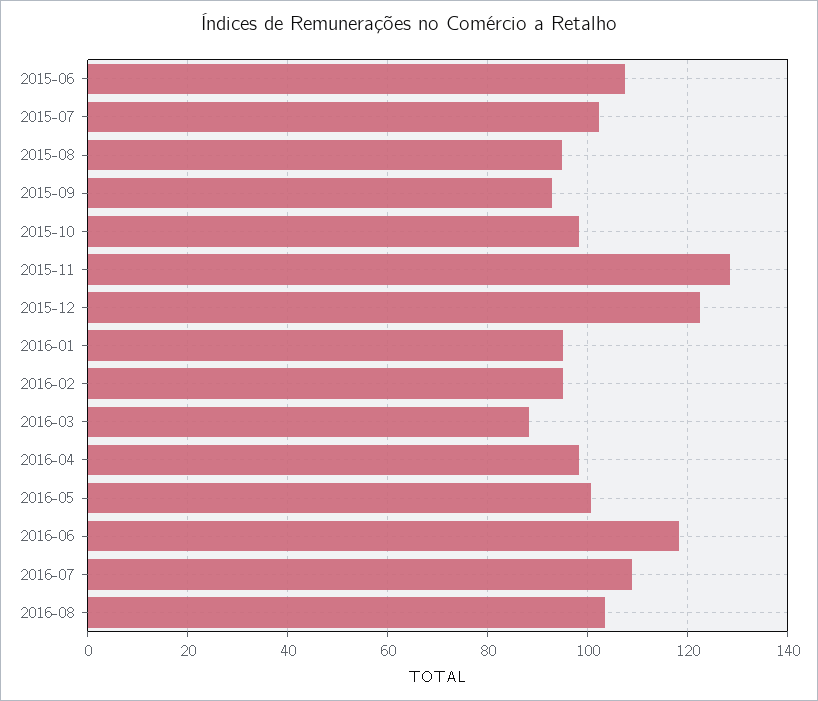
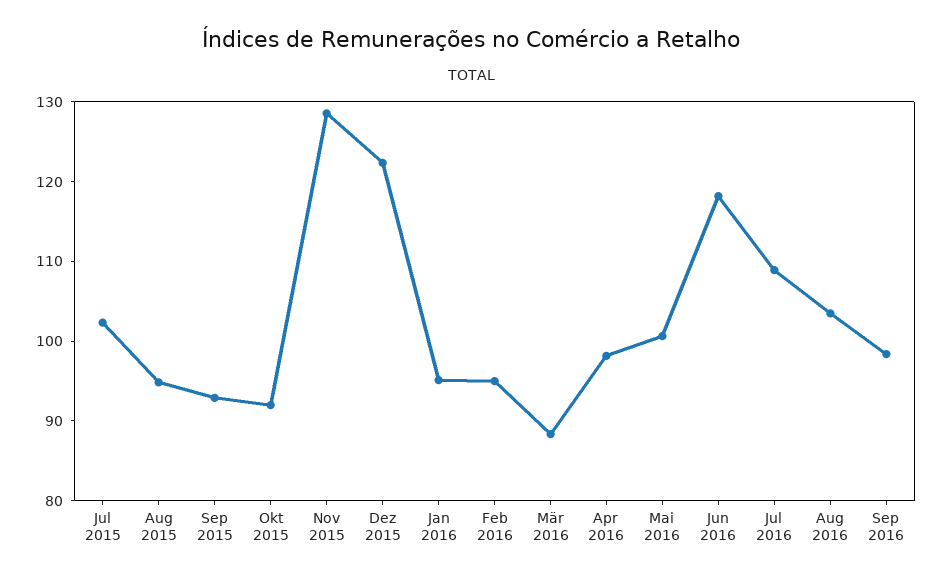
2015-06: 108 -> none
2015-10: 98 -> 92
Sep 2016: none -> 98

